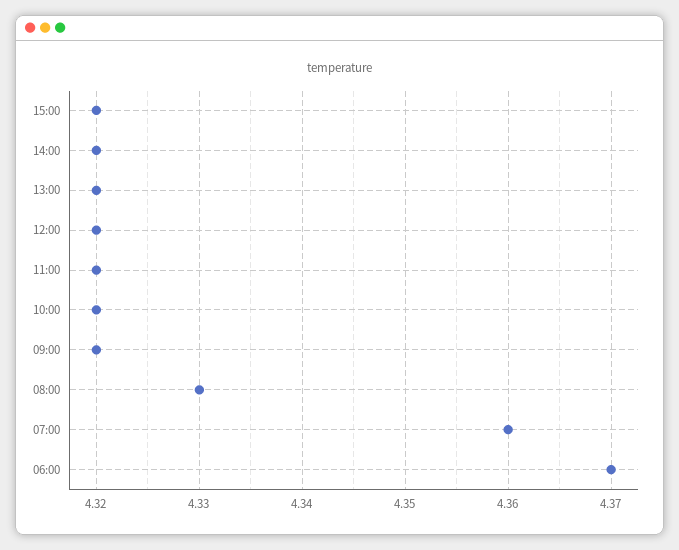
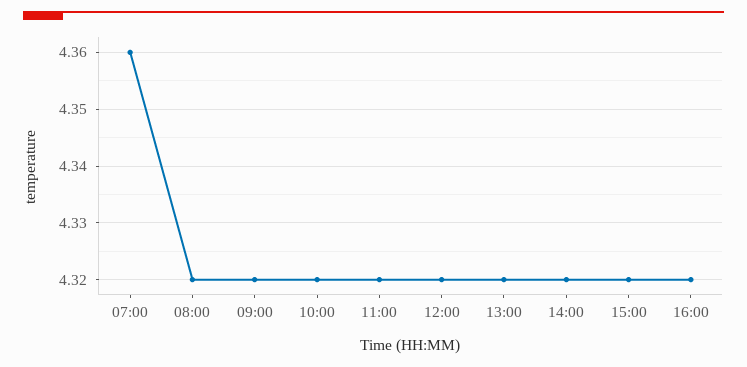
08:00: 4.33 -> 4.32
06:00: 4.37 -> none
16:00: none -> 4.32

